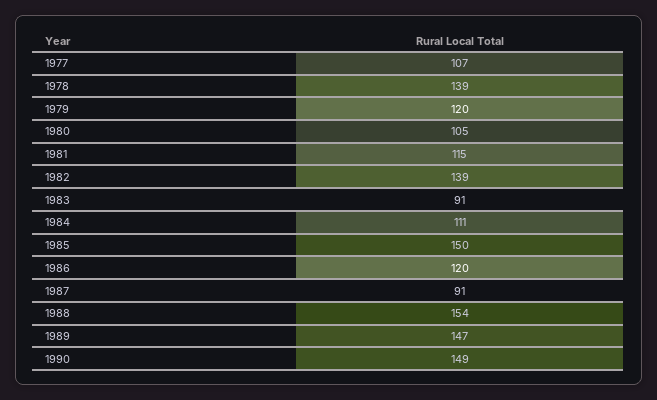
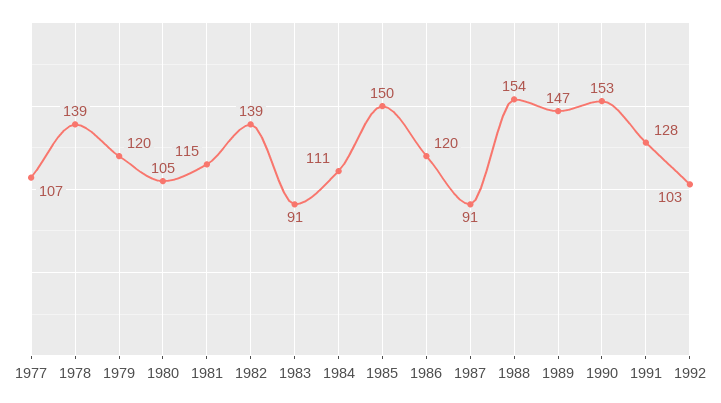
1990: 149 -> 153
1991: none -> 128
1992: none -> 103

